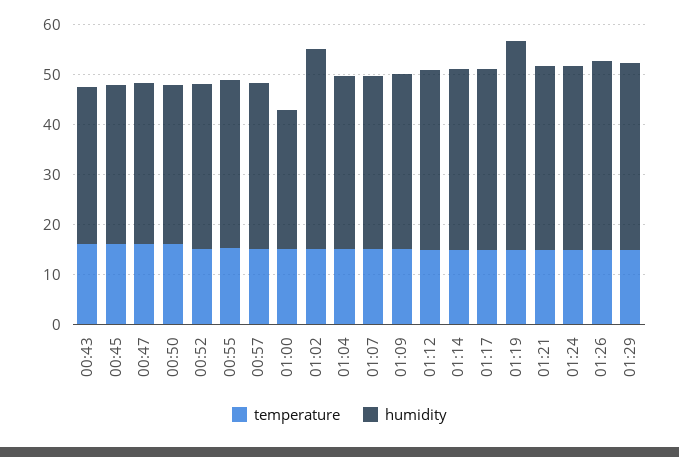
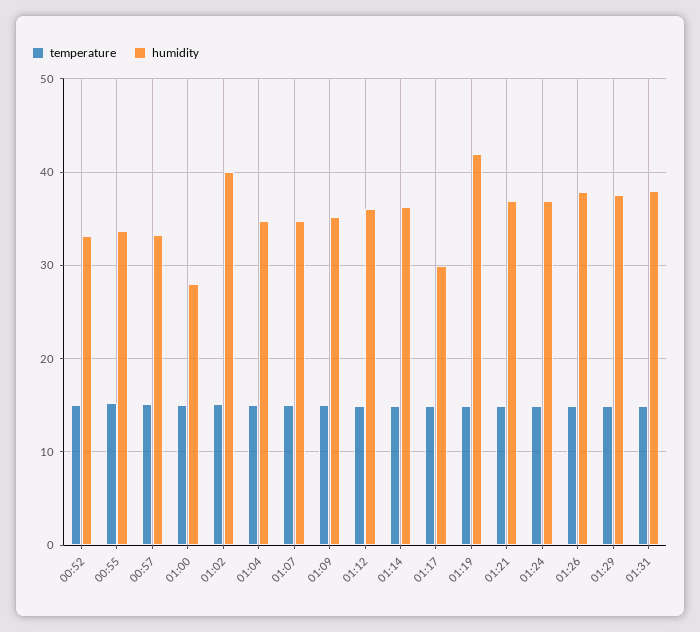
temperature, 00:43: 16 -> none
humidity, 00:43: 32 -> none
temperature, 00:45: 16 -> none
humidity, 00:45: 32 -> none
temperature, 00:47: 16 -> none
humidity, 00:47: 32 -> none
temperature, 00:50: 16 -> none
humidity, 00:50: 32 -> none
humidity, 01:17: 36 -> 30
temperature, 01:31: none -> 15
humidity, 01:31: none -> 38

